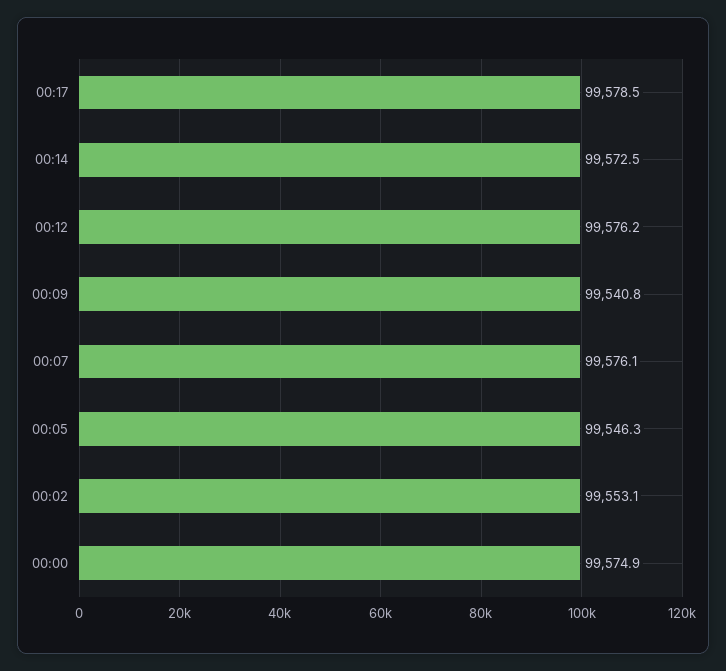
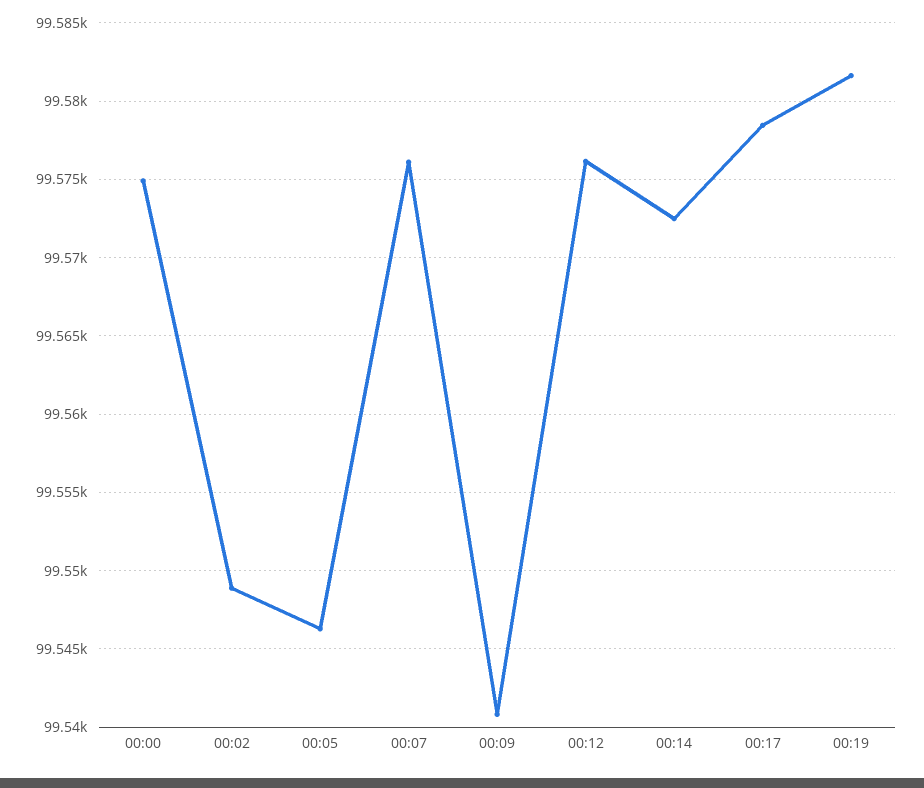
00:02: 99553.1 -> 99549
00:19: none -> 99581.5

